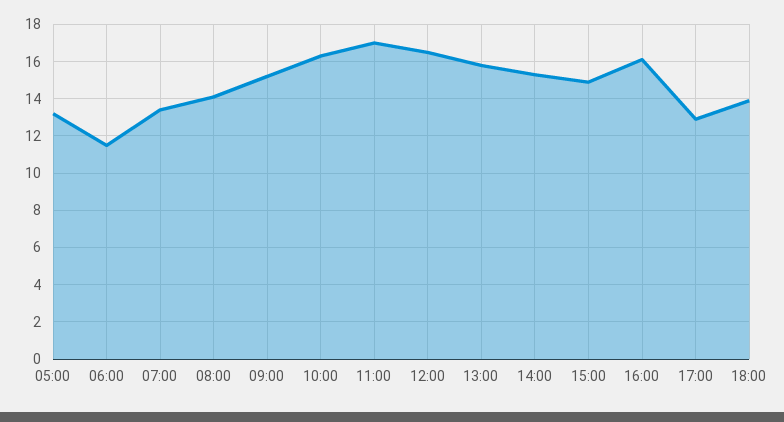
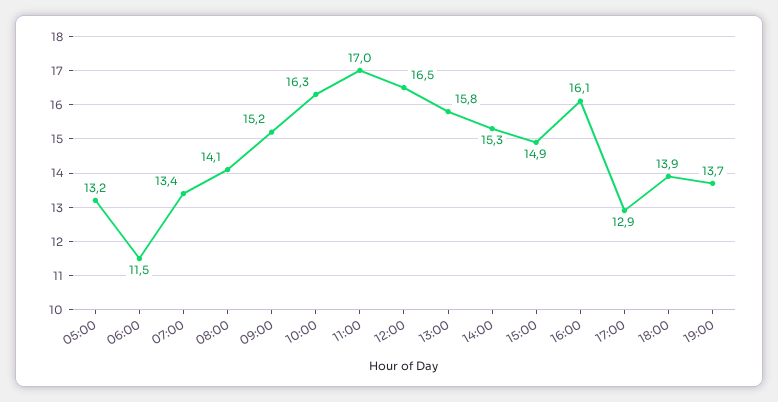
19:00: none -> 13.7

